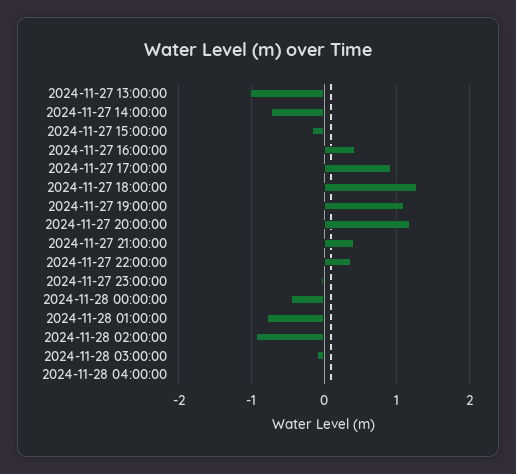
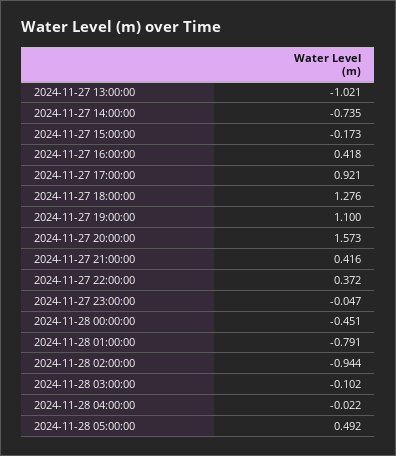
2024-11-27 20:00:00: 1.2 -> 1.573
2024-11-28 05:00:00: none -> 0.492

